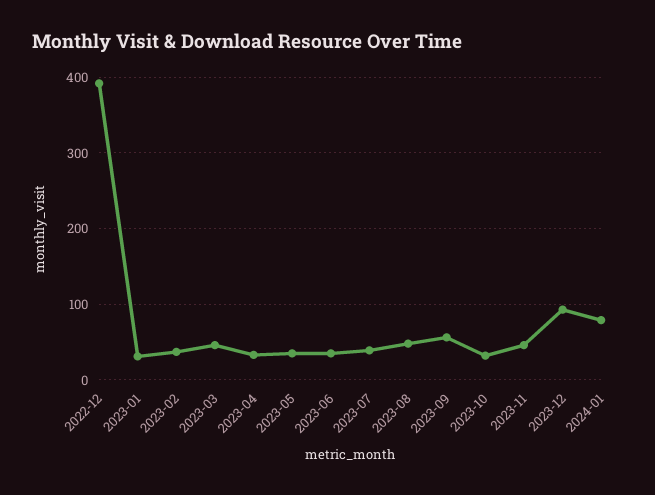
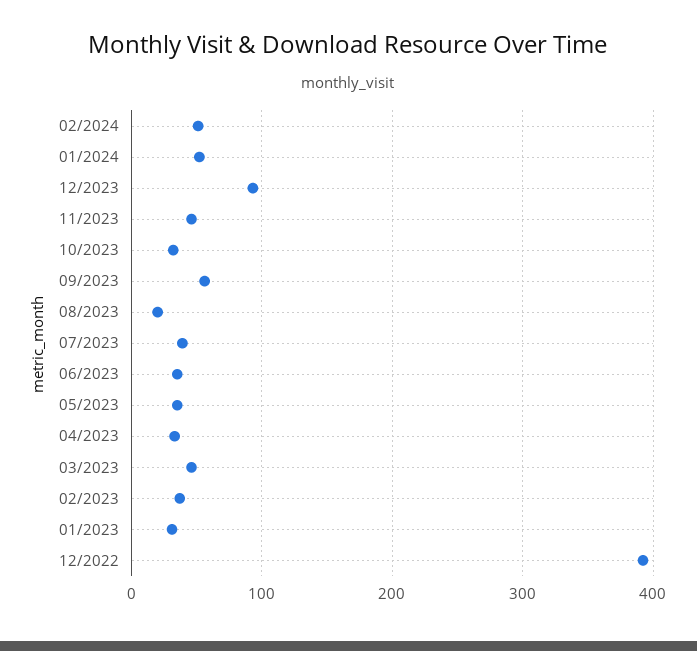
2023-08: 50 -> 20
2024-01: 80 -> 50
02/2024: none -> 50

